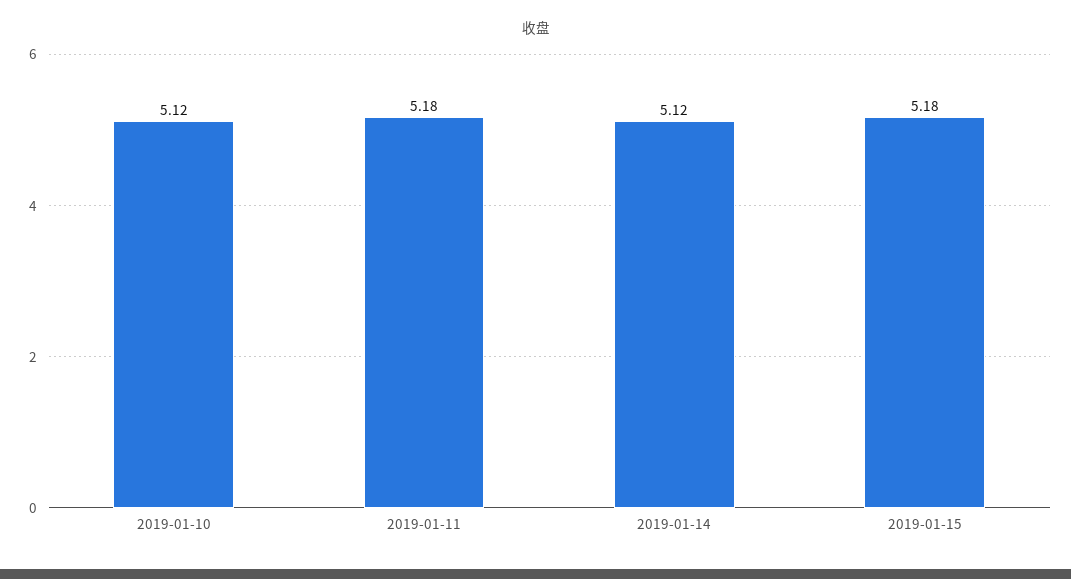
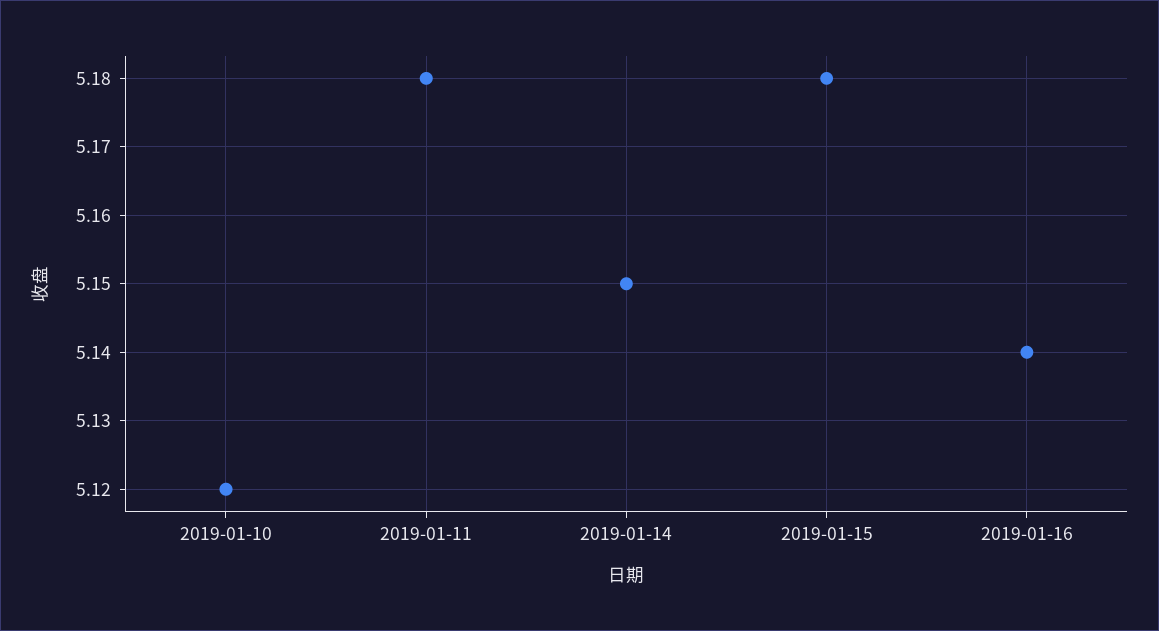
2019-01-14: 5.12 -> 5.15
2019-01-16: none -> 5.14

